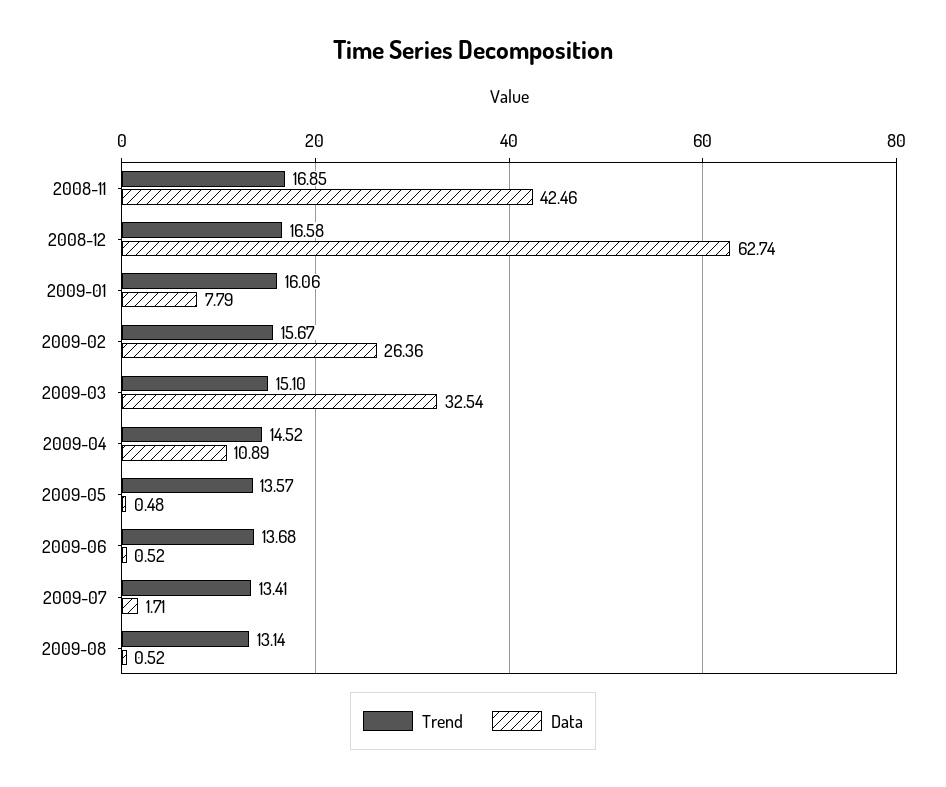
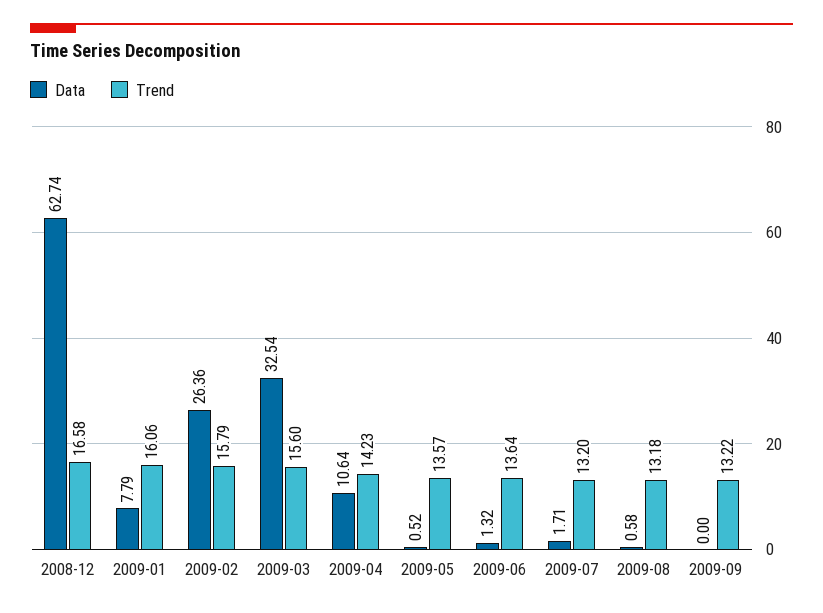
Trend, 2008-11: 16.85 -> none
Data, 2008-11: 42.46 -> none
Trend, 2009-02: 15.67 -> 15.79
Trend, 2009-03: 15.1 -> 15.6
Trend, 2009-04: 14.52 -> 14.23
Data, 2009-04: 10.89 -> 10.64
Data, 2009-05: 0.48 -> 0.52
Trend, 2009-06: 13.68 -> 13.64
Data, 2009-06: 0.52 -> 1.32
Trend, 2009-07: 13.41 -> 13.2
Trend, 2009-08: 13.14 -> 13.18
Data, 2009-08: 0.52 -> 0.58
Data, 2009-09: none -> 0
Trend, 2009-09: none -> 13.22

